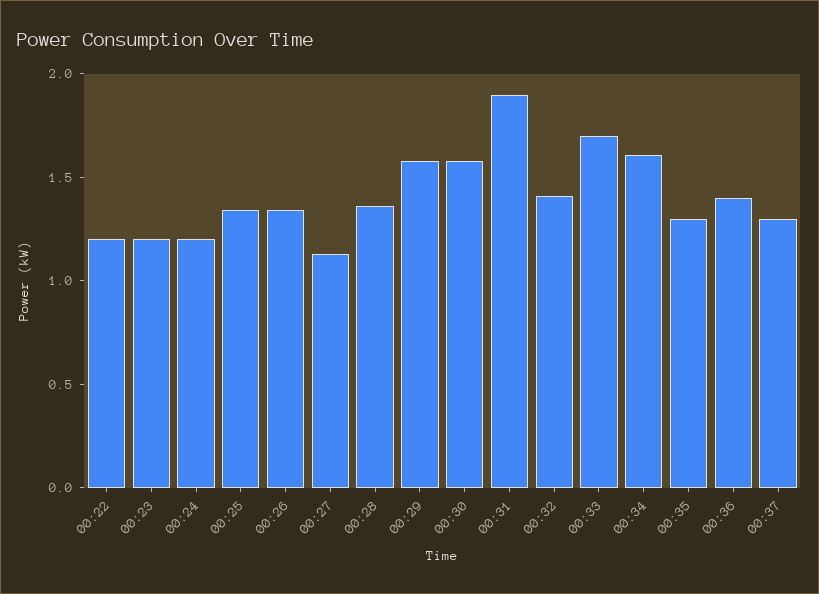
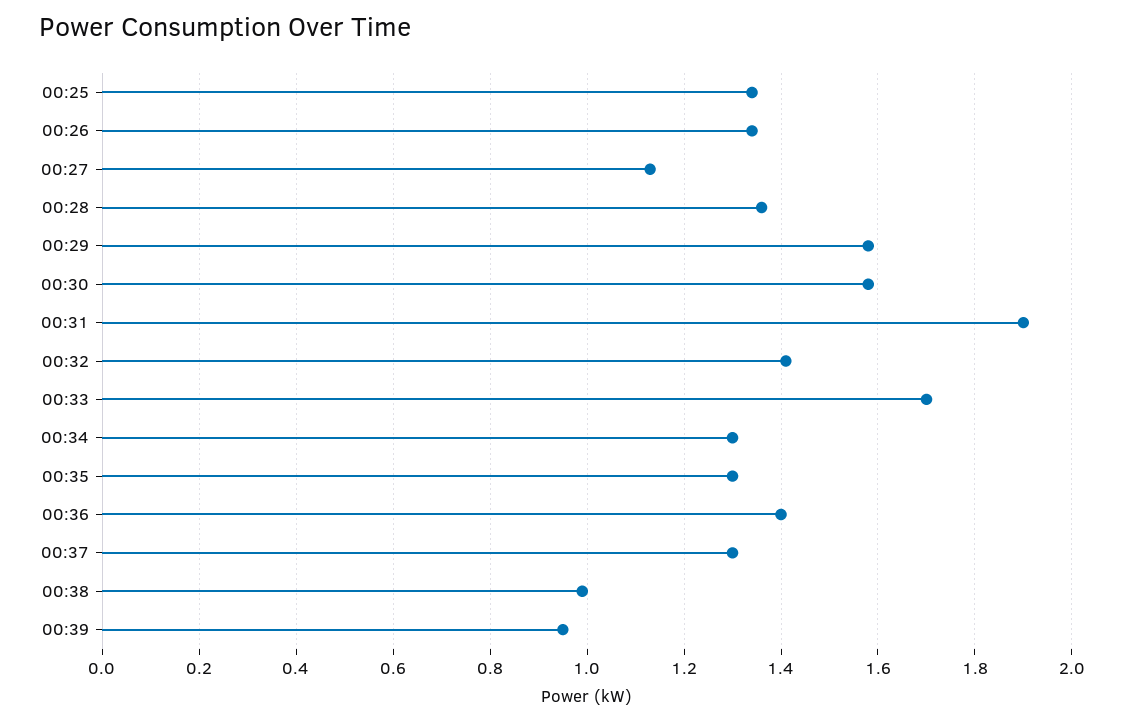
00:22: 1.2 -> none
00:23: 1.2 -> none
00:24: 1.2 -> none
00:34: 1.6 -> 1.3
00:38: none -> 1
00:39: none -> 0.95

